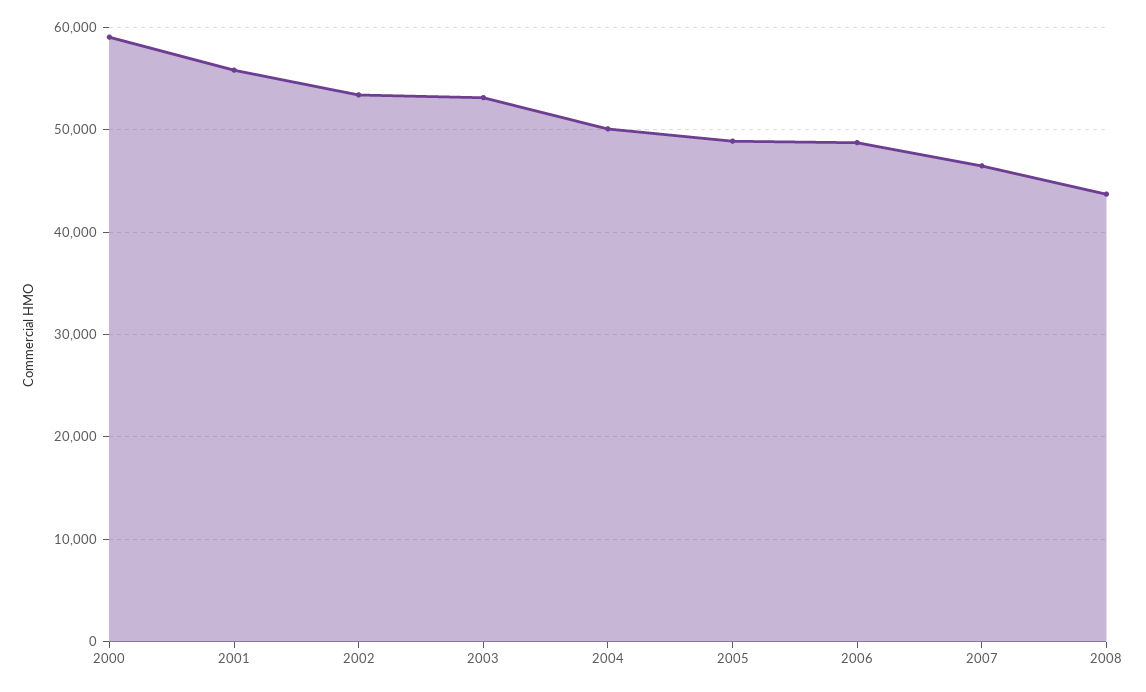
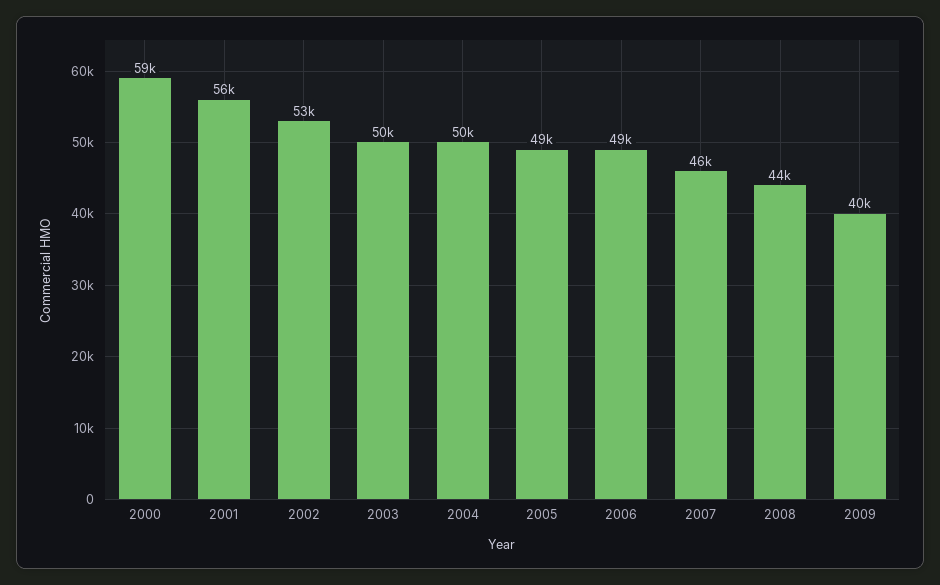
2003: 53000 -> 50000
2009: none -> 40000

